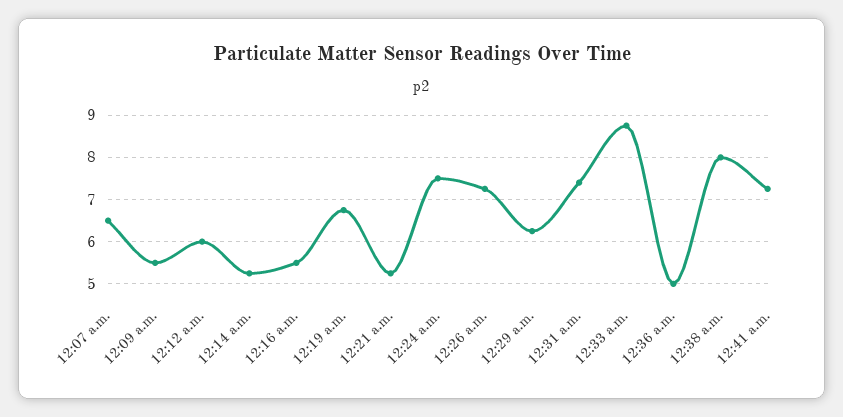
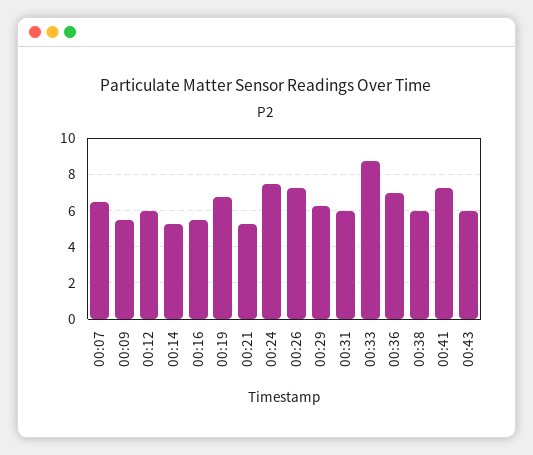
12:31 a.m.: 7.4 -> 6
12:36 a.m.: 5 -> 7
12:38 a.m.: 8 -> 6
00:43: none -> 6

